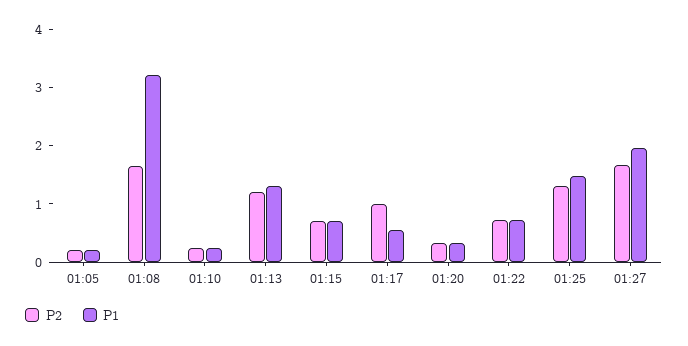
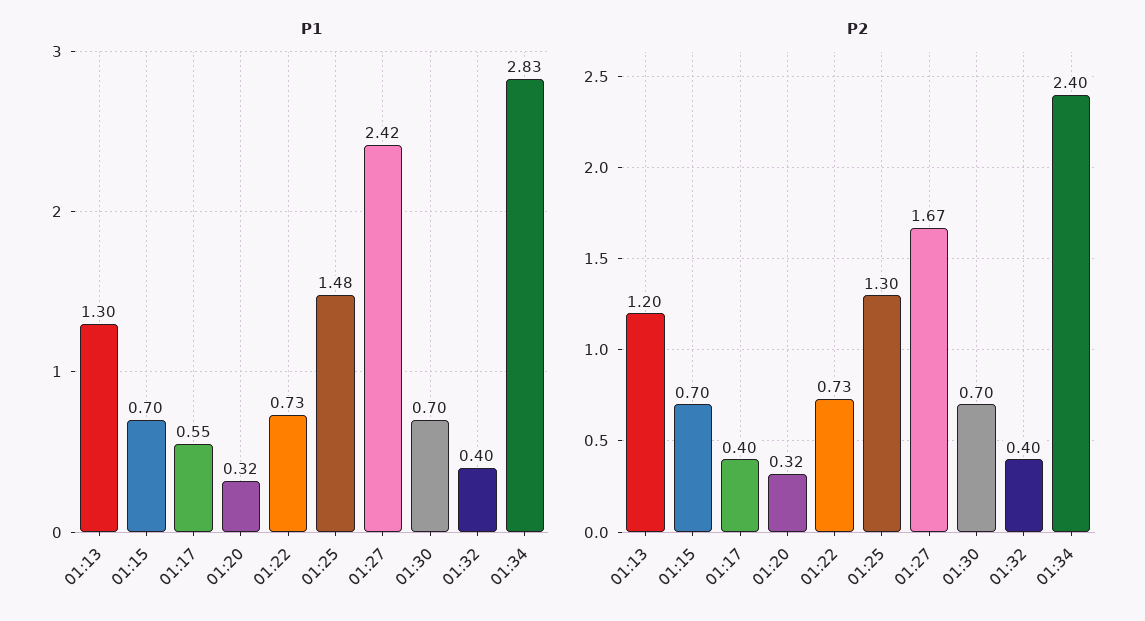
P2, 01:05: 0.2 -> none
P1, 01:05: 0.2 -> none
P2, 01:08: 1.6 -> none
P1, 01:08: 3.2 -> none
P2, 01:10: 0.2 -> none
P1, 01:10: 0.2 -> none
P2, 01:17: 1 -> 0.4
P1, 01:27: 2 -> 2.42
P1, 01:30: none -> 0.7
P1, 01:32: none -> 0.4
P1, 01:34: none -> 2.83
P2, 01:30: none -> 0.7
P2, 01:32: none -> 0.4
P2, 01:34: none -> 2.4

